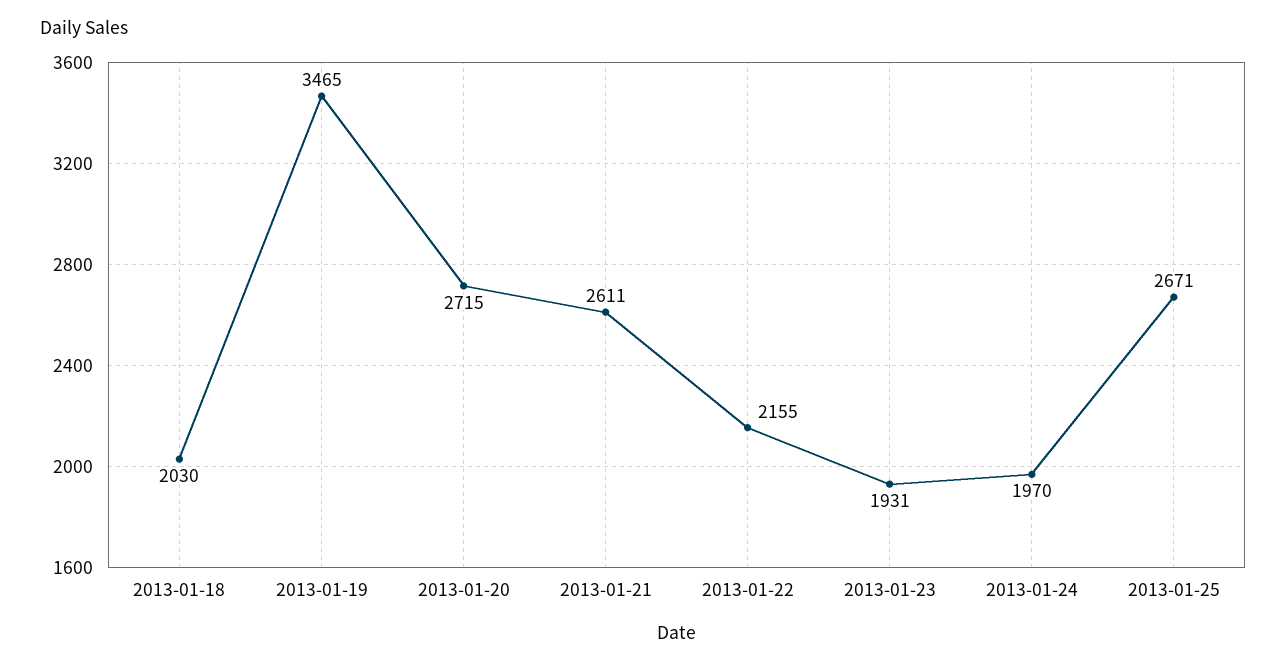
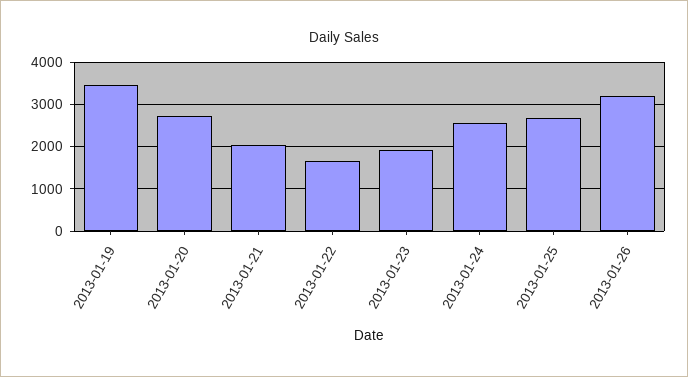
2013-01-18: 2030 -> none
2013-01-21: 2611 -> 2000
2013-01-22: 2155 -> 1600
2013-01-24: 1970 -> 2600
2013-01-26: none -> 3200

